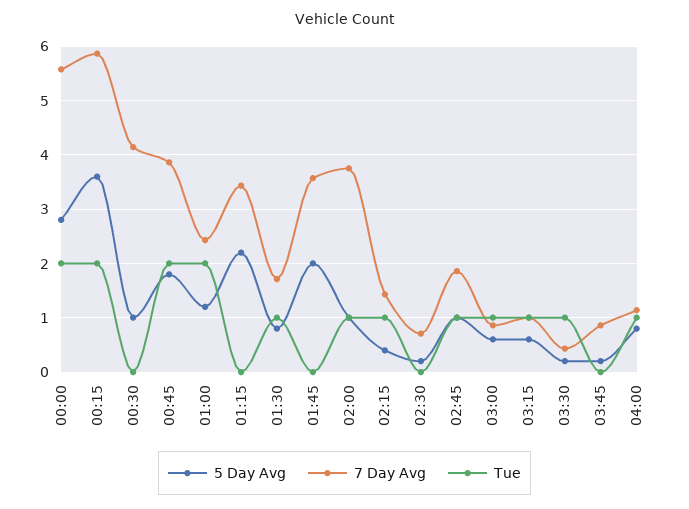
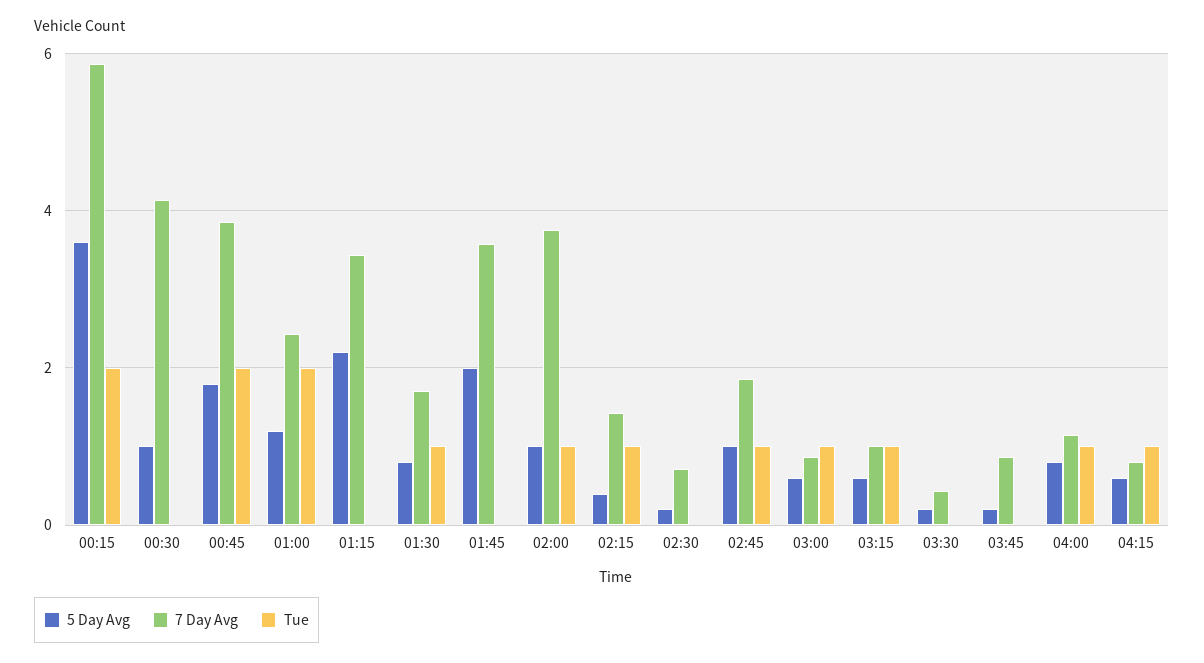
5 Day Avg, 00:00: 2.8 -> none
7 Day Avg, 00:00: 5.6 -> none
Tue, 00:00: 2 -> none
Tue, 03:30: 1 -> 0
5 Day Avg, 04:15: none -> 0.6
7 Day Avg, 04:15: none -> 0.8
Tue, 04:15: none -> 1

